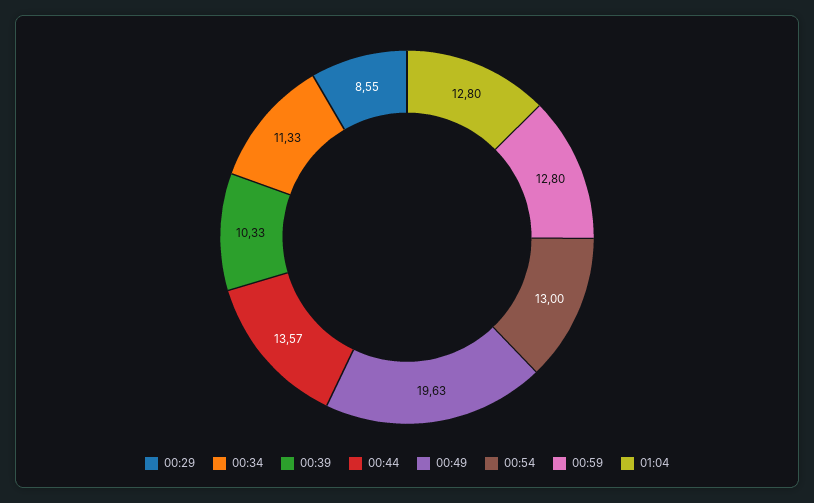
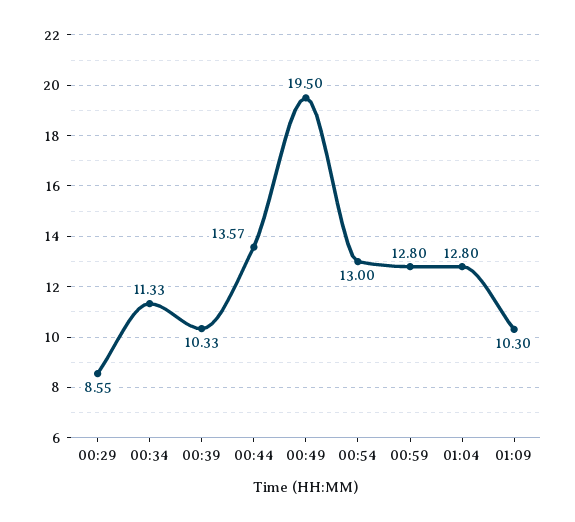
00:49: 19.63 -> 19.5
01:09: none -> 10.3

